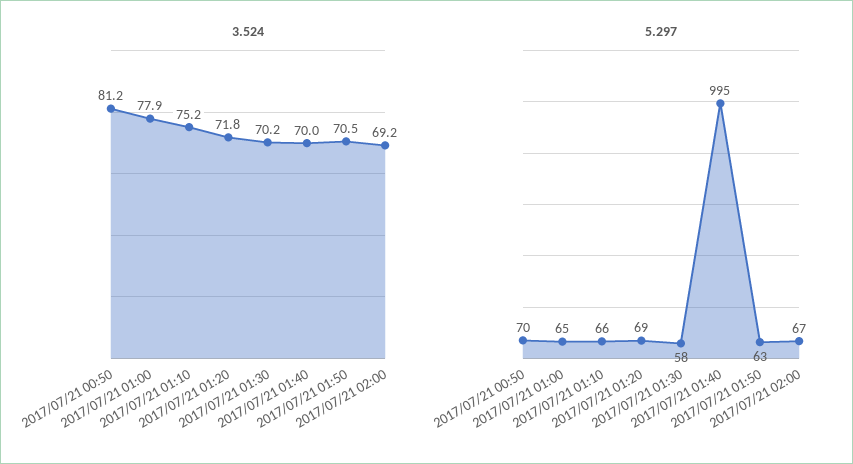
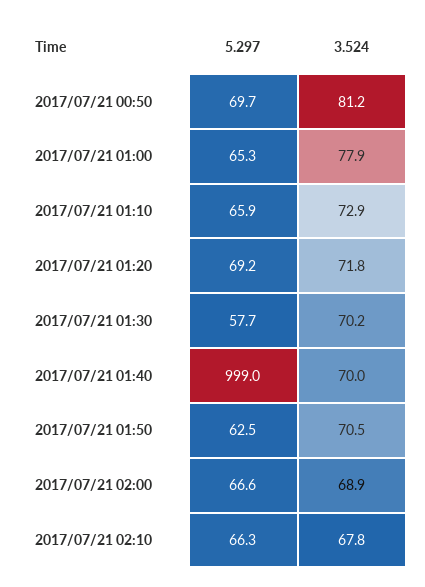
3.524, 2017/07/21 01:10: 75.2 -> 72.9
3.524, 2017/07/21 02:00: 69.2 -> 68.9
5.297, 2017/07/21 01:40: 995 -> 999
5.297, 2017/07/21 02:10: none -> 66.3
3.524, 2017/07/21 02:10: none -> 67.8

